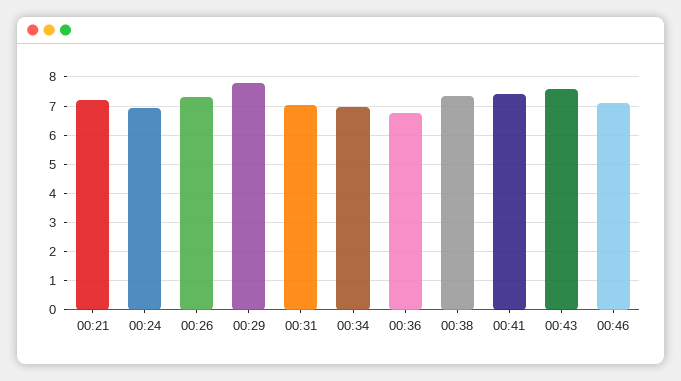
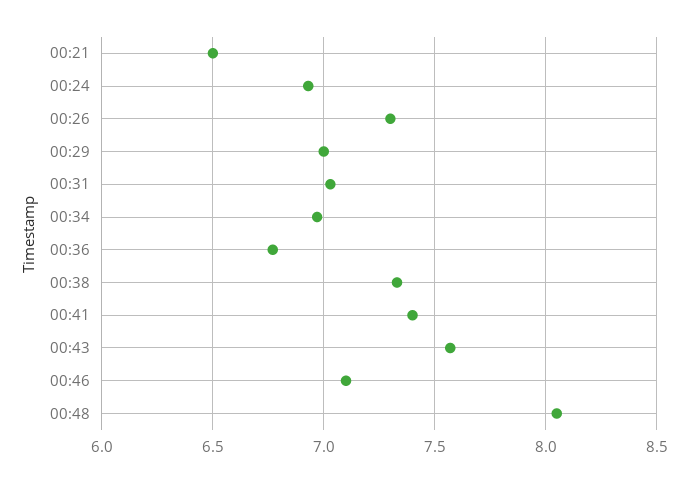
00:21: 7.25 -> 6.5
00:29: 7.75 -> 7
00:48: none -> 8.05

